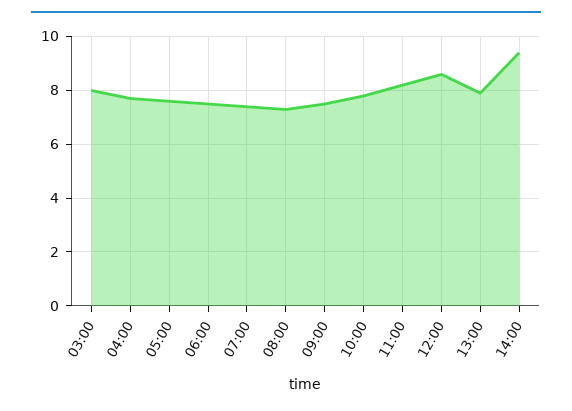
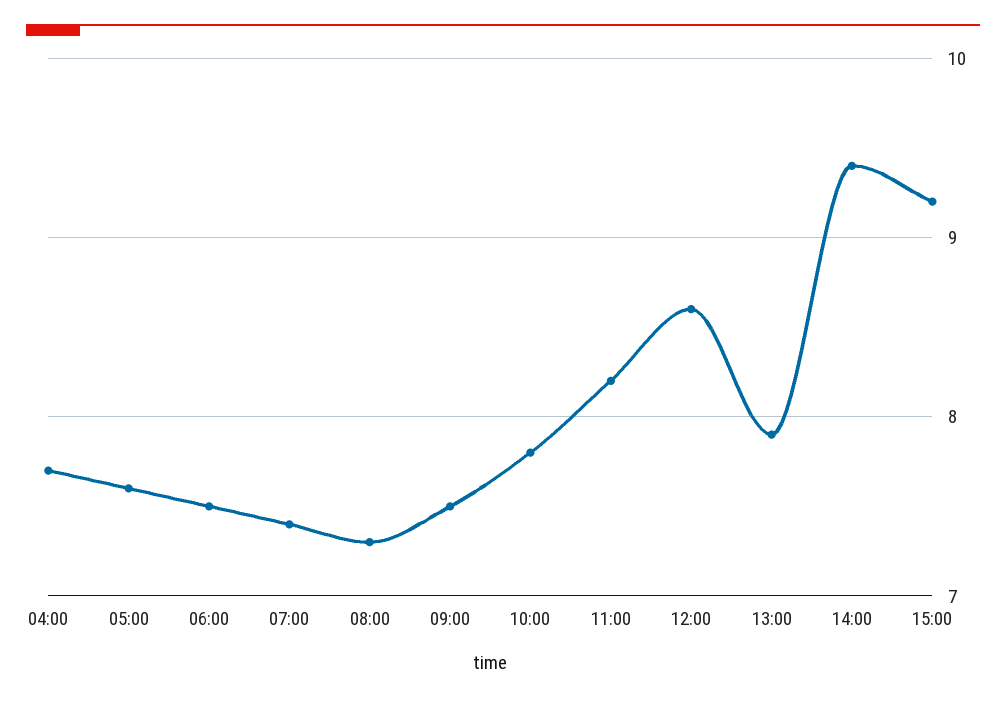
03:00: 8 -> none
15:00: none -> 9.2

